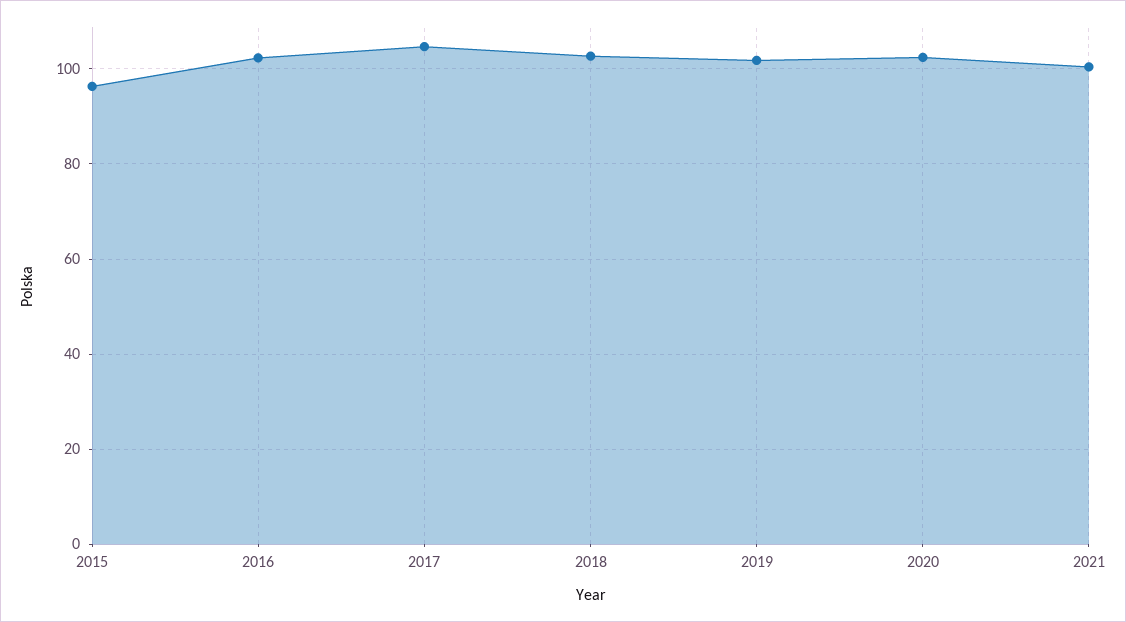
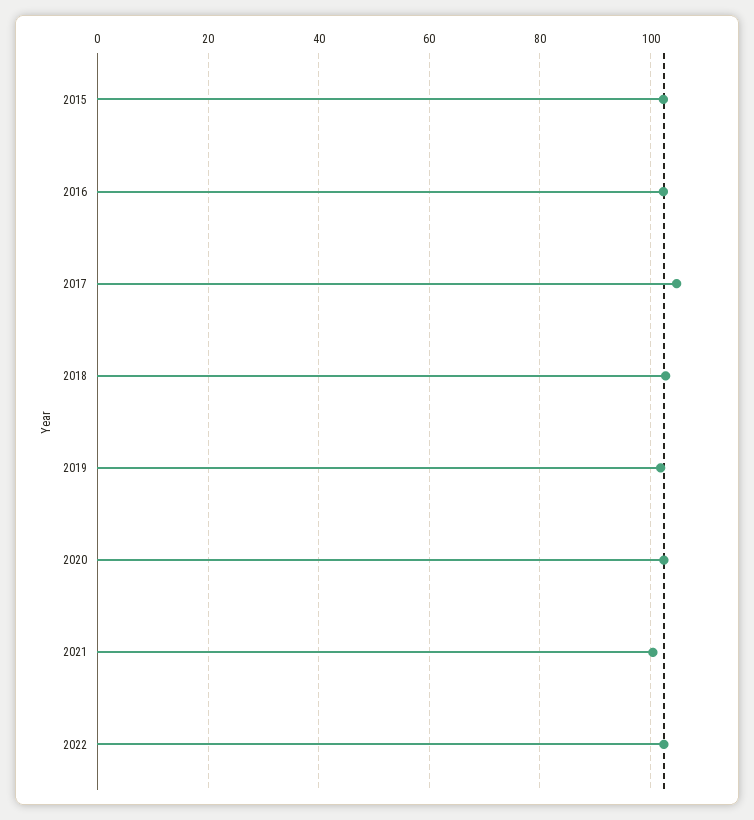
2015: 96 -> 102
2022: none -> 102

